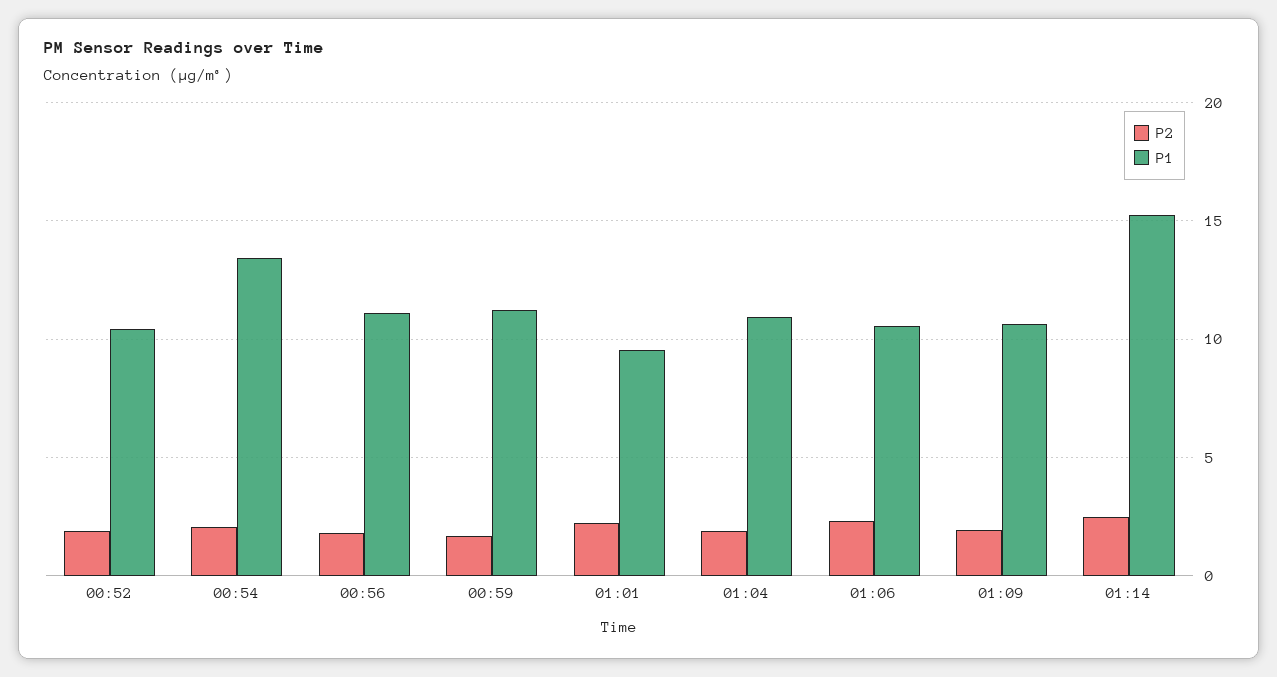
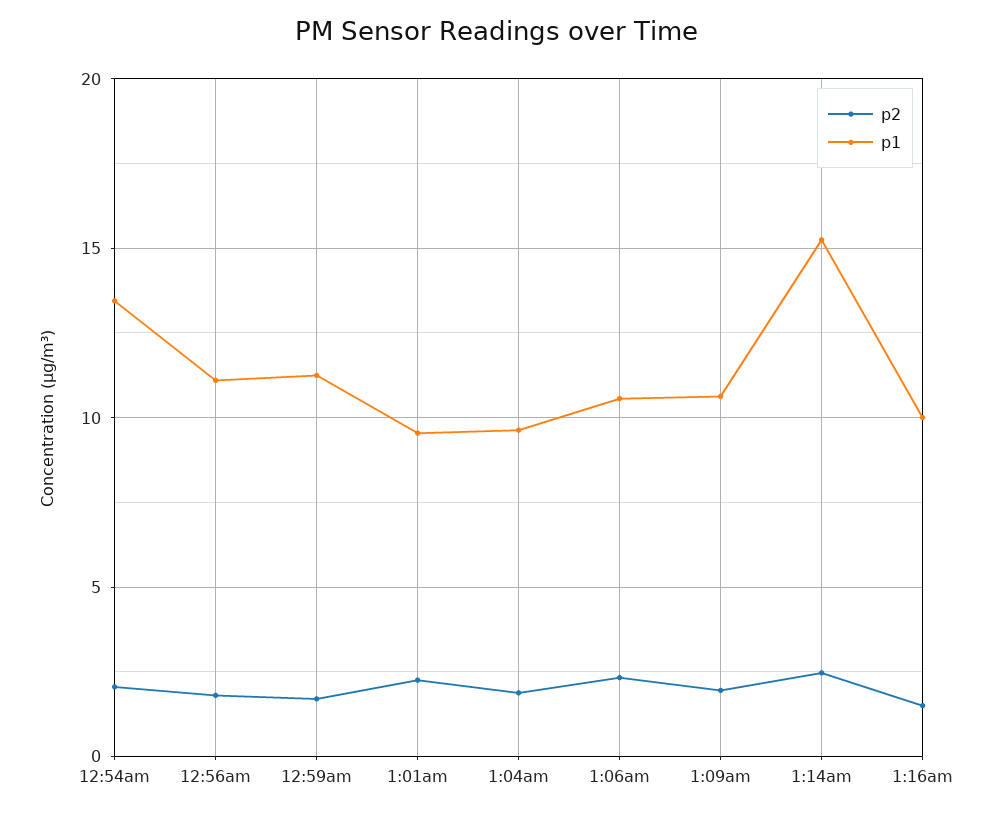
P2, 00:52: 2 -> none
P1, 00:52: 10.5 -> none
P1, 01:04: 11 -> 9.5
P2, 1:16am: none -> 1.5
P1, 1:16am: none -> 10

